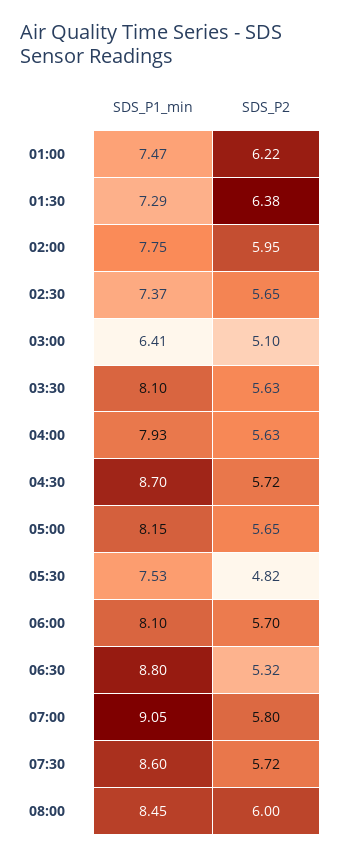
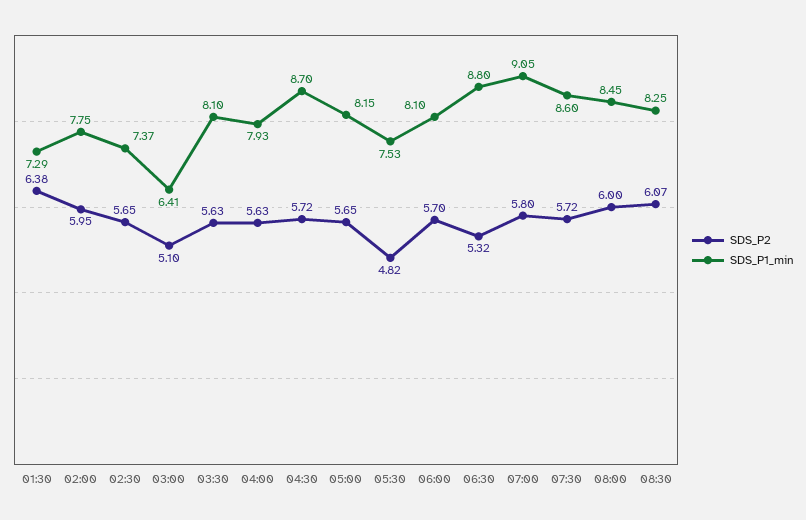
SDS_P1_min, 01:00: 7.47 -> none
SDS_P2, 01:00: 6.22 -> none
SDS_P2, 08:30: none -> 6.07
SDS_P1_min, 08:30: none -> 8.25

